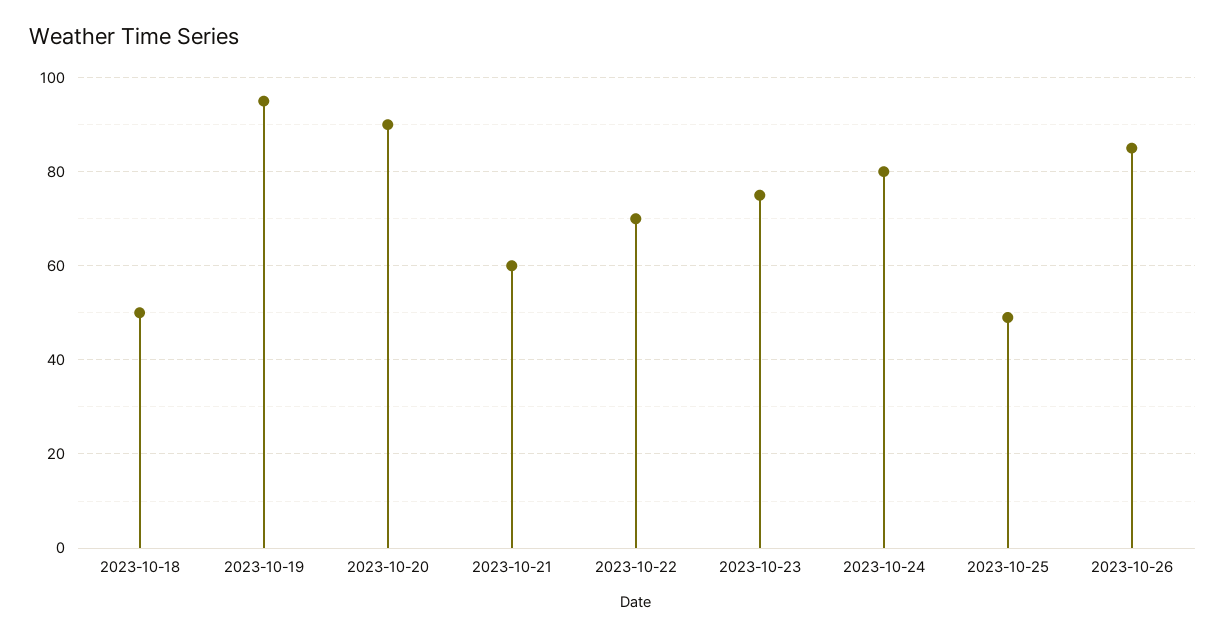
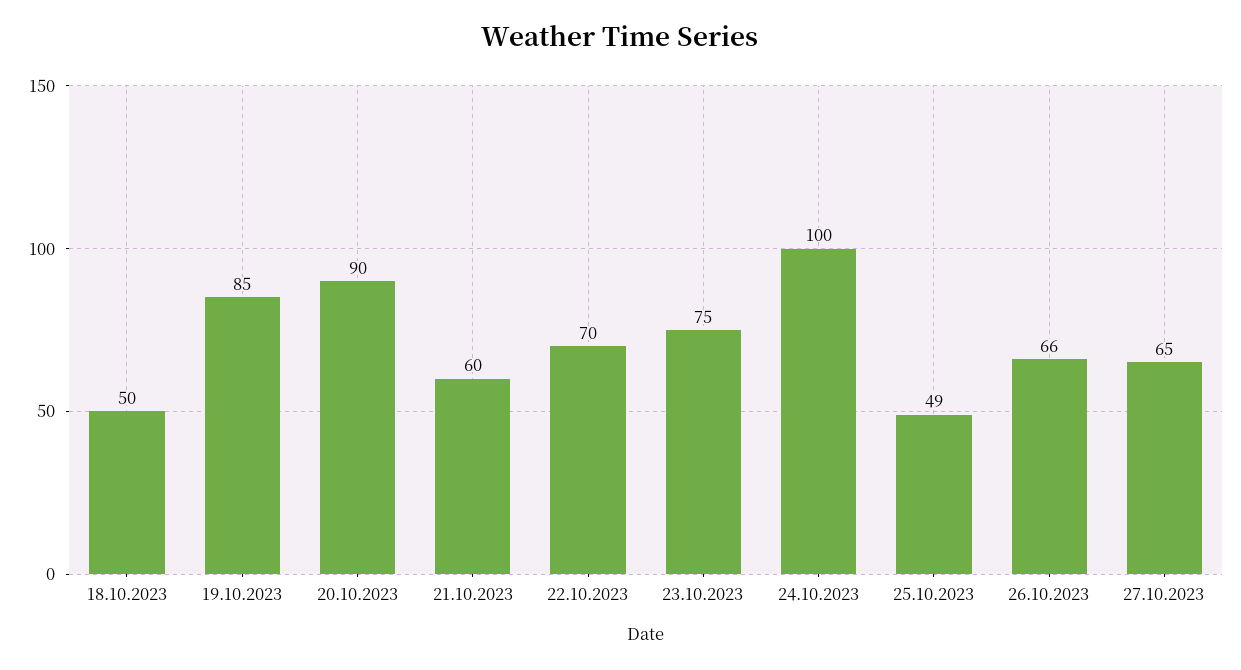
2023-10-19: 95 -> 85
2023-10-24: 80 -> 100
2023-10-26: 85 -> 66
27.10.2023: none -> 65

